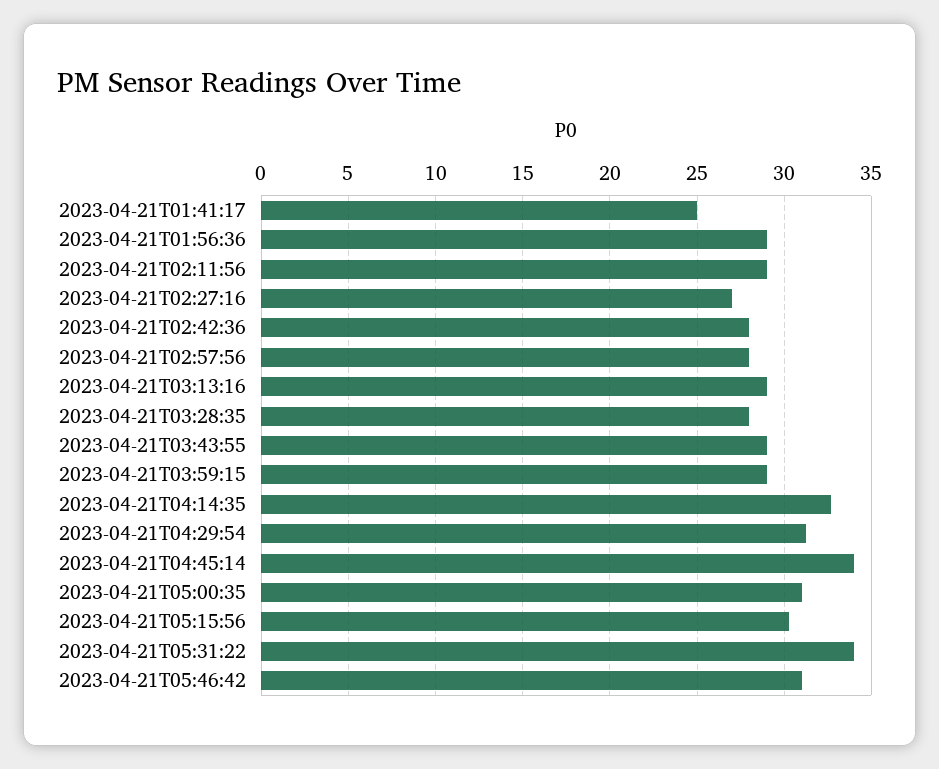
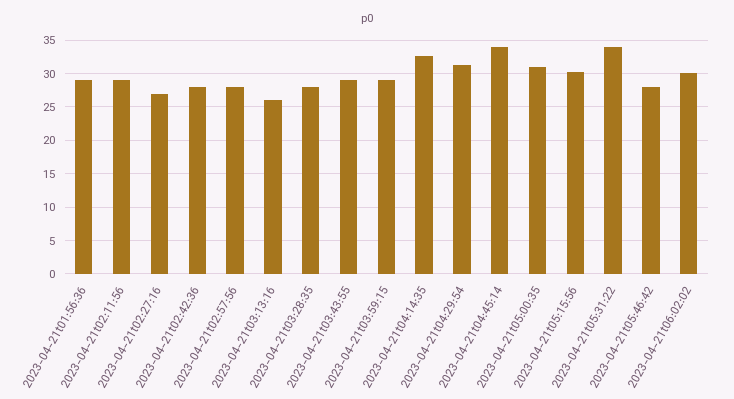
2023-04-21T01:41:17: 25 -> none
2023-04-21T03:13:16: 29 -> 26
2023-04-21T05:46:42: 31 -> 28
2023-04-21t06:02:02: none -> 30

